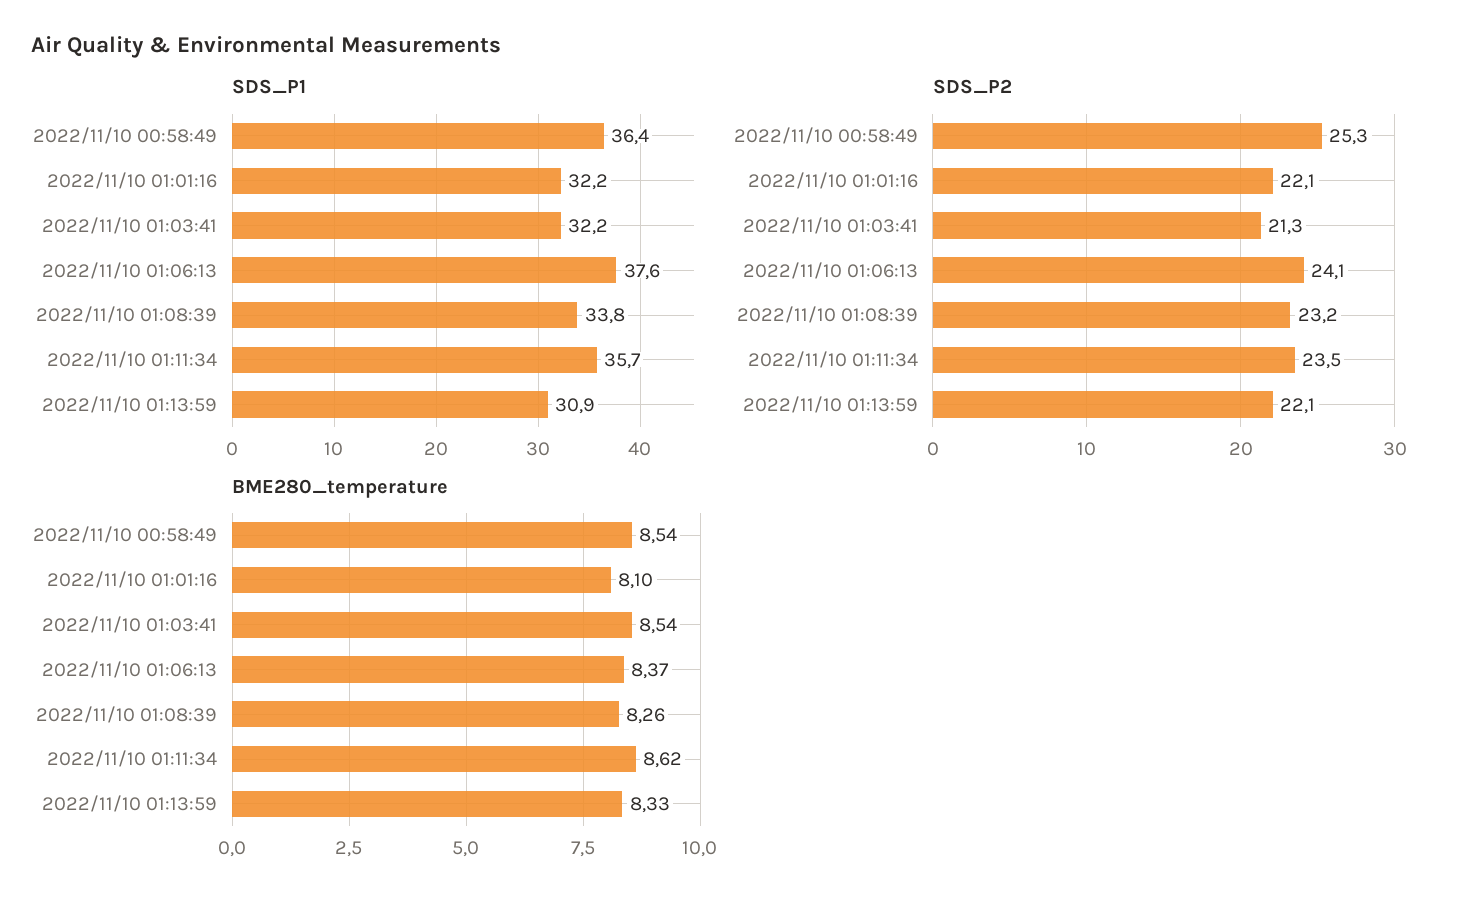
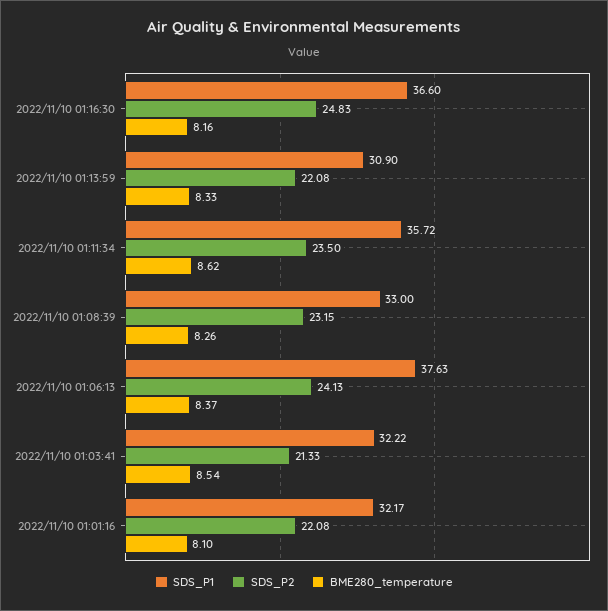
SDS_P1, 2022/11/10 00:58:49: 36.4 -> none
SDS_P1, 2022/11/10 01:08:39: 33.8 -> 33
SDS_P2, 2022/11/10 00:58:49: 25.3 -> none
BME280_temperature, 2022/11/10 00:58:49: 8.54 -> none
SDS_P1, 2022/11/10 01:16:30: none -> 36.6
SDS_P2, 2022/11/10 01:16:30: none -> 24.83
BME280_temperature, 2022/11/10 01:16:30: none -> 8.16

